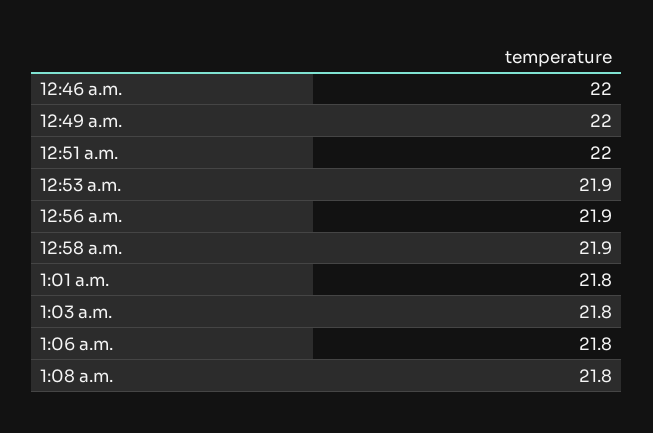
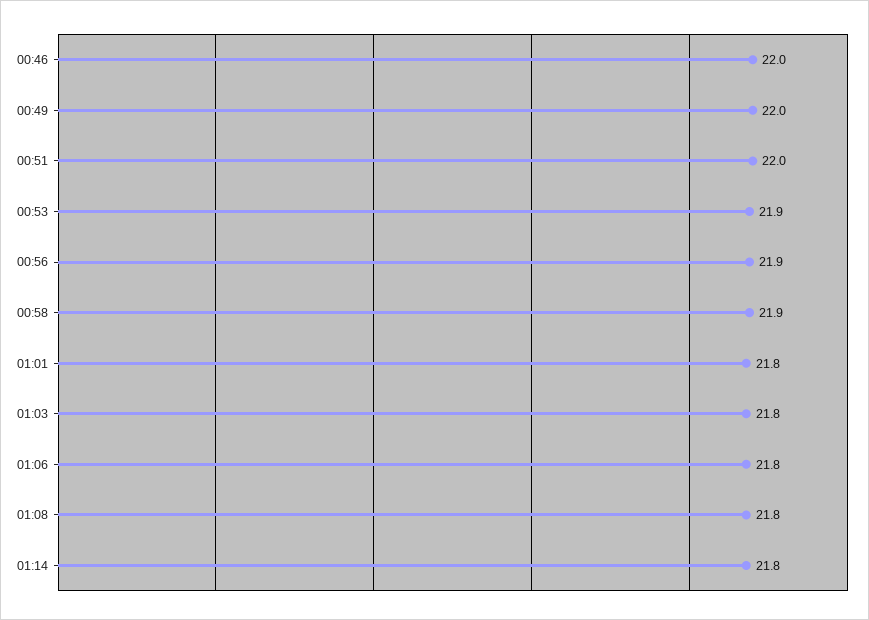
01:14: none -> 21.8

